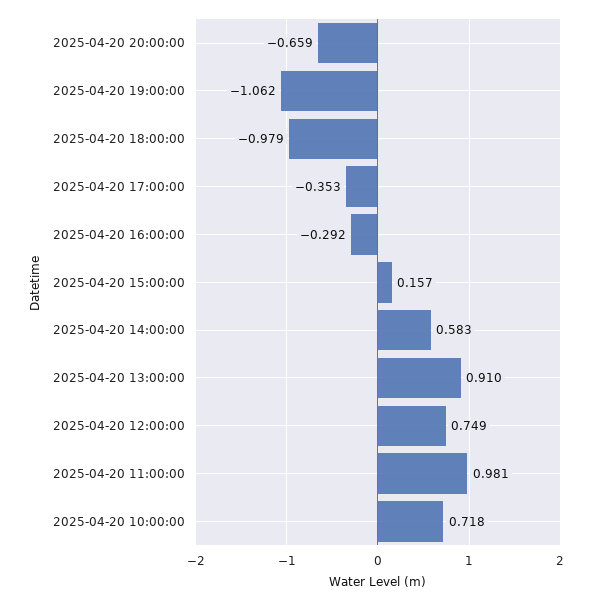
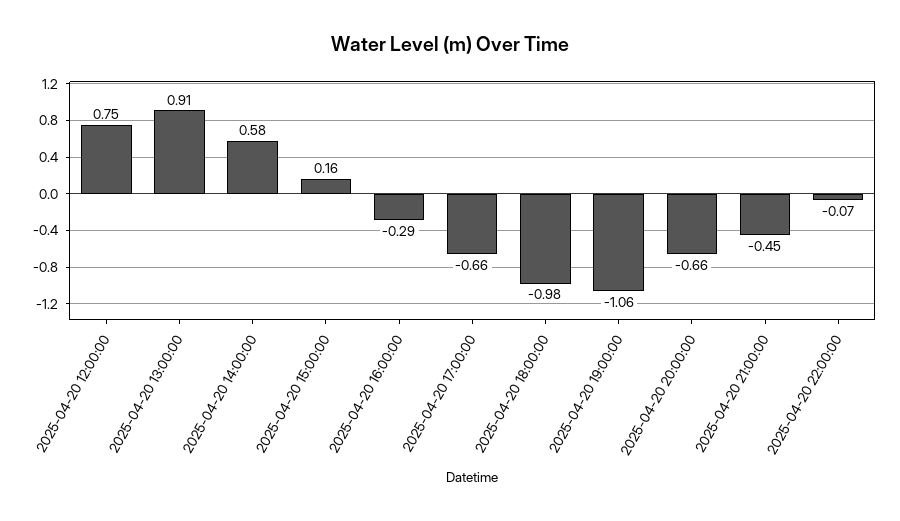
2025-04-20 17:00:00: -0.353 -> -0.66
2025-04-20 11:00:00: 0.981 -> none
2025-04-20 10:00:00: 0.718 -> none
2025-04-20 21:00:00: none -> -0.45
2025-04-20 22:00:00: none -> -0.07

